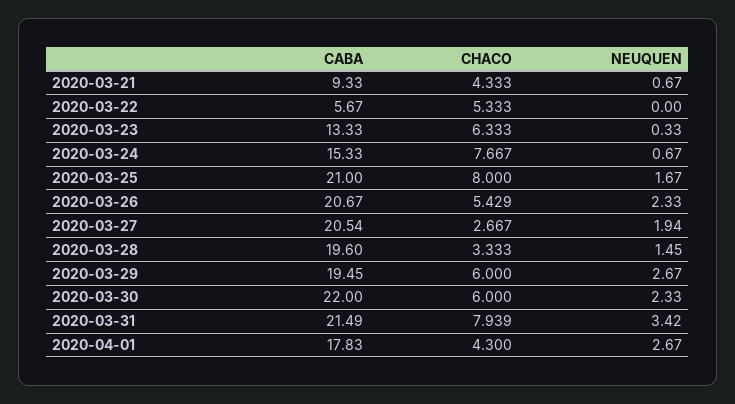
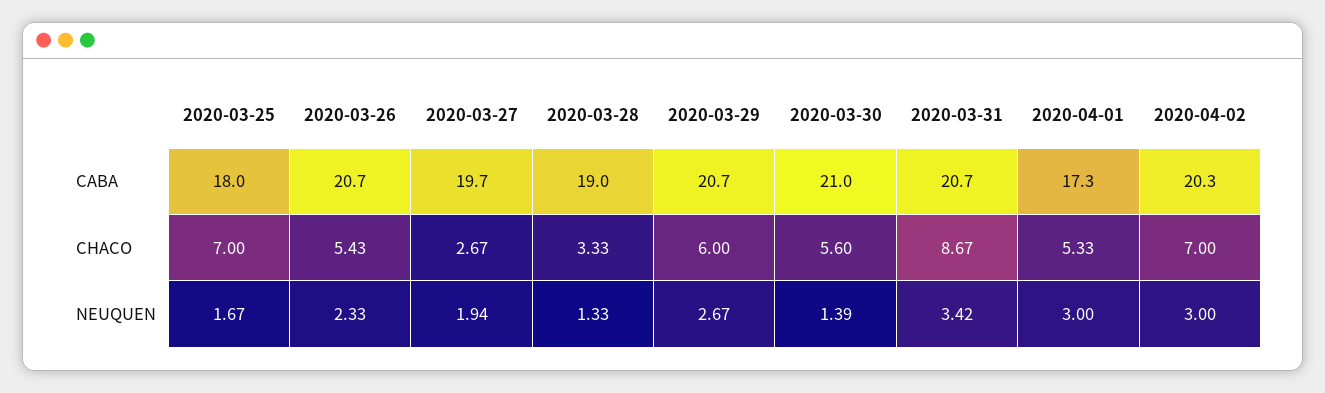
CABA, 2020-03-21: 9.33 -> none
CHACO, 2020-03-21: 4.333 -> none
NEUQUEN, 2020-03-21: 0.67 -> none
CABA, 2020-03-22: 5.67 -> none
CHACO, 2020-03-22: 5.333 -> none
NEUQUEN, 2020-03-22: 0 -> none
CABA, 2020-03-23: 13.33 -> none
CHACO, 2020-03-23: 6.333 -> none
NEUQUEN, 2020-03-23: 0.33 -> none
CABA, 2020-03-24: 15.33 -> none
CHACO, 2020-03-24: 7.667 -> none
NEUQUEN, 2020-03-24: 0.67 -> none
CABA, 2020-03-25: 21 -> 18
CHACO, 2020-03-25: 8 -> 7
CABA, 2020-03-27: 20.54 -> 19.7
CABA, 2020-03-28: 19.6 -> 19
NEUQUEN, 2020-03-28: 1.45 -> 1.33
CABA, 2020-03-29: 19.45 -> 20.7
CABA, 2020-03-30: 22 -> 21
CHACO, 2020-03-30: 6 -> 5.6
NEUQUEN, 2020-03-30: 2.33 -> 1.39
CABA, 2020-03-31: 21.49 -> 20.7
CHACO, 2020-03-31: 7.939 -> 8.67
CABA, 2020-04-01: 17.83 -> 17.3
CHACO, 2020-04-01: 4.3 -> 5.33
NEUQUEN, 2020-04-01: 2.67 -> 3
CABA, 2020-04-02: none -> 20.3
CHACO, 2020-04-02: none -> 7
NEUQUEN, 2020-04-02: none -> 3

